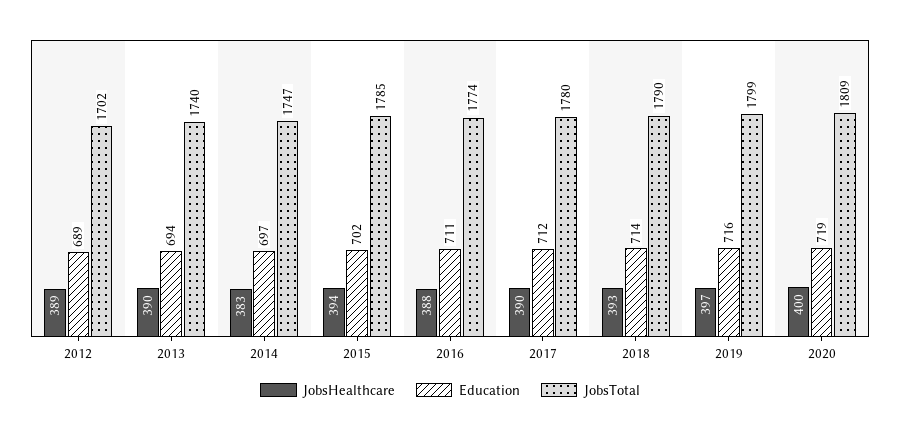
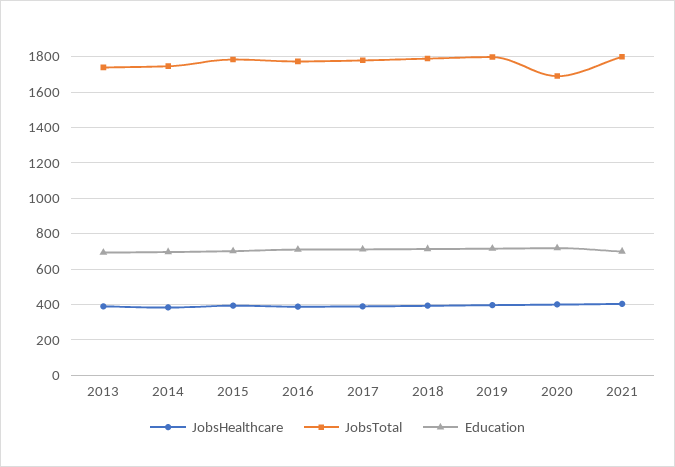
JobsHealthcare, 2012: 389 -> none
Education, 2012: 689 -> none
JobsTotal, 2012: 1702 -> none
JobsTotal, 2020: 1809 -> 1700
JobsHealthcare, 2021: none -> 400
JobsTotal, 2021: none -> 1800
Education, 2021: none -> 700

